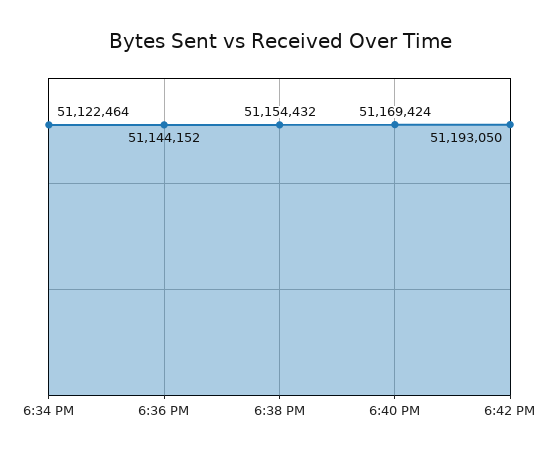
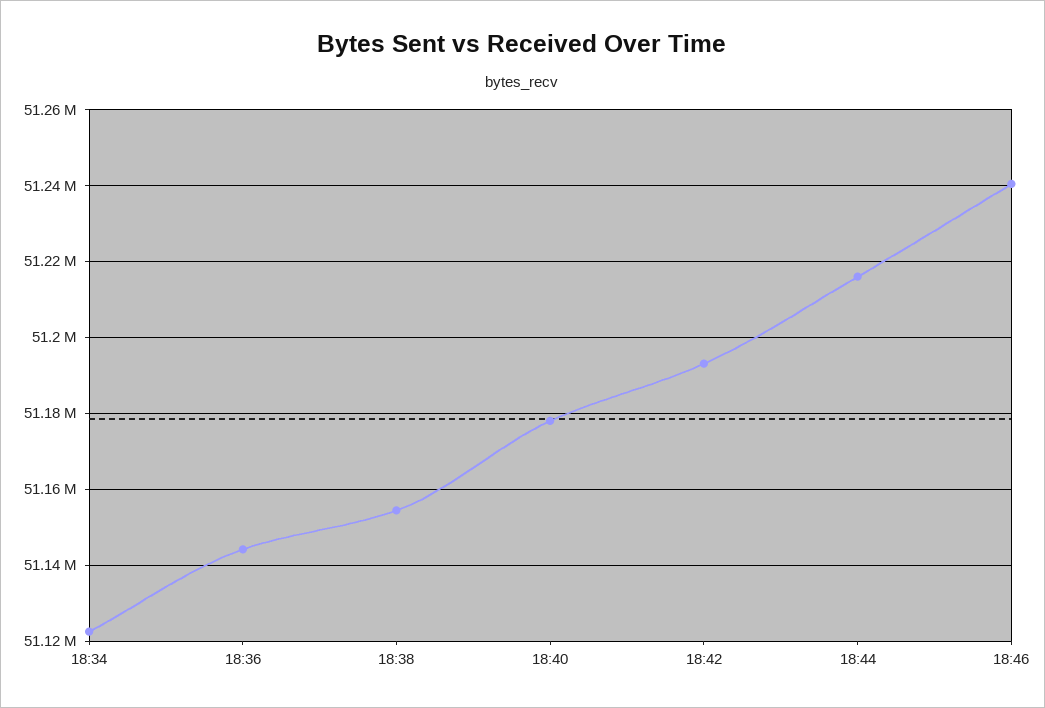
6:40 PM: 51169424 -> 51178000
18:44: none -> 51216000
18:46: none -> 51240000

